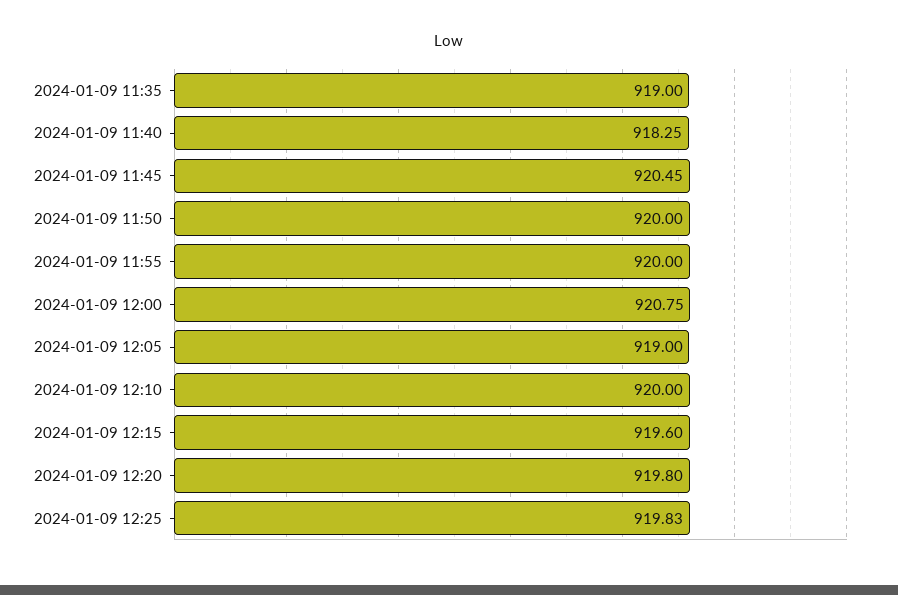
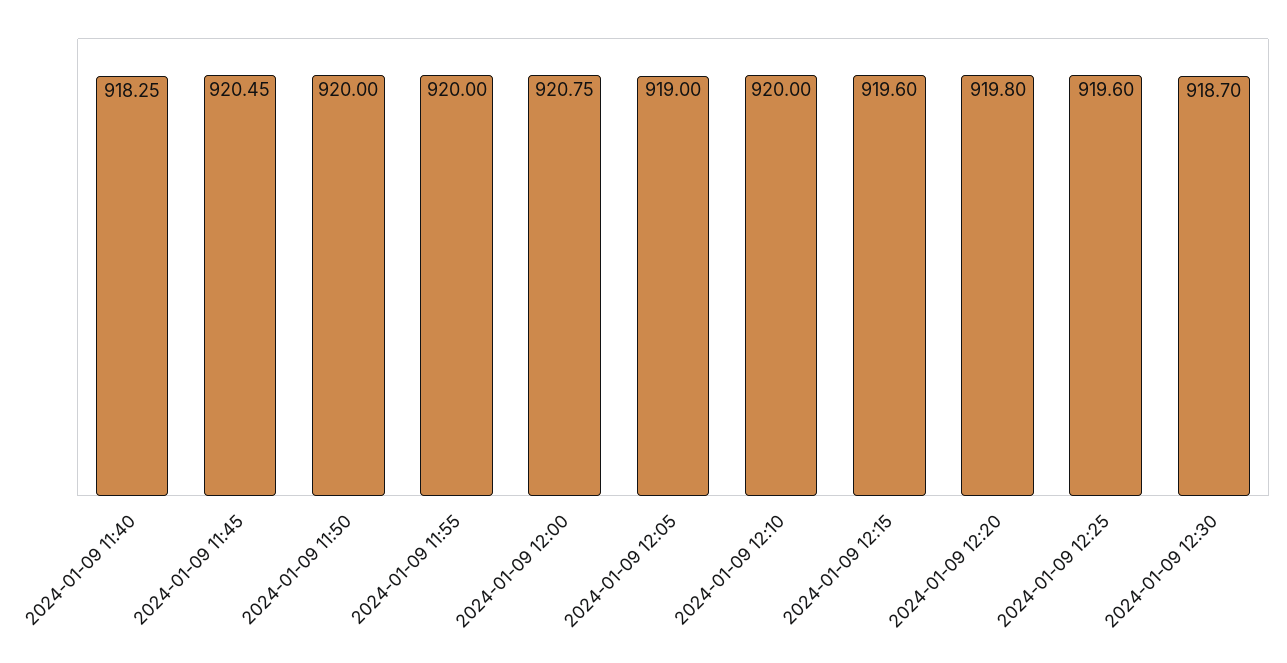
2024-01-09 11:35: 919 -> none
2024-01-09 12:25: 919.83 -> 919.6
2024-01-09 12:30: none -> 918.7

